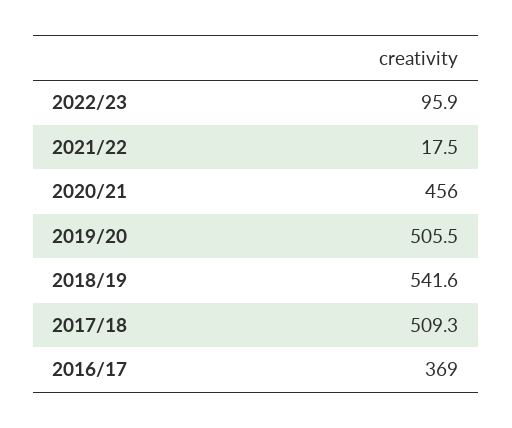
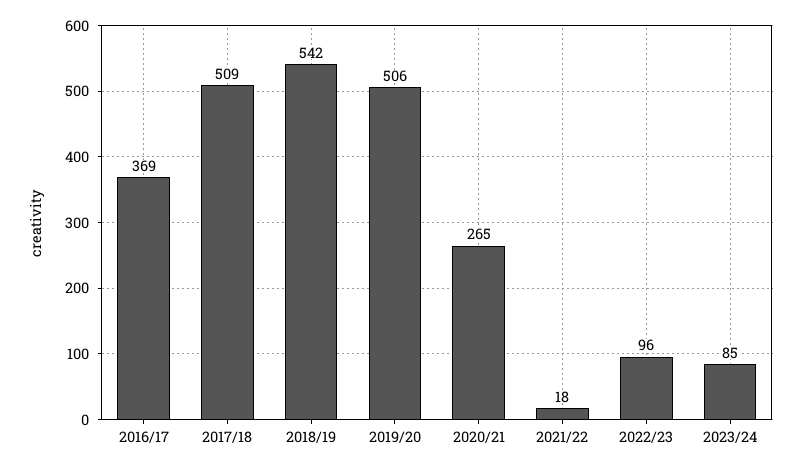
2020/21: 456 -> 265
2023/24: none -> 85

